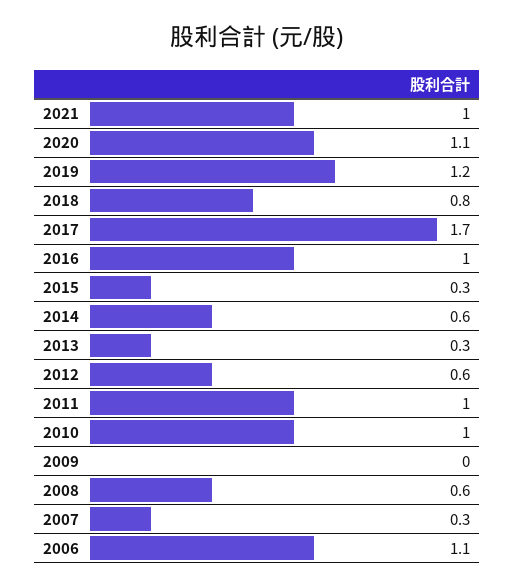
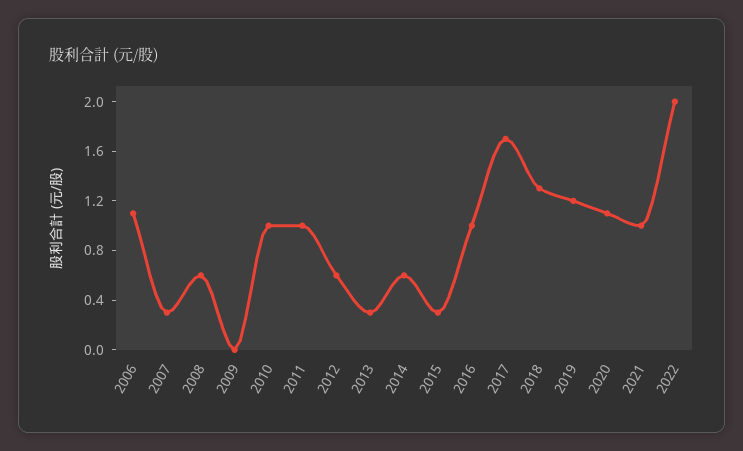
2018: 0.8 -> 1.3
2022: none -> 2

